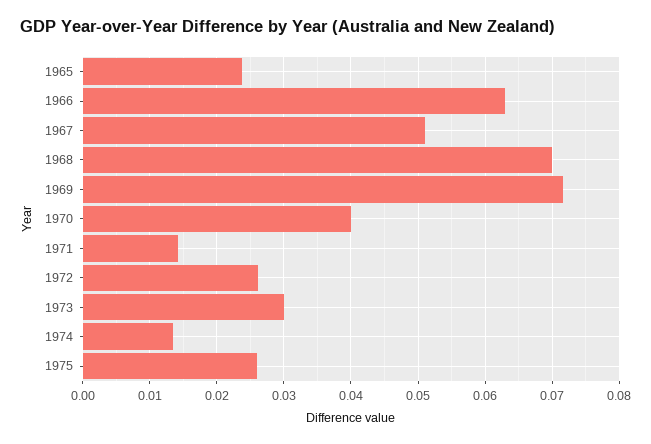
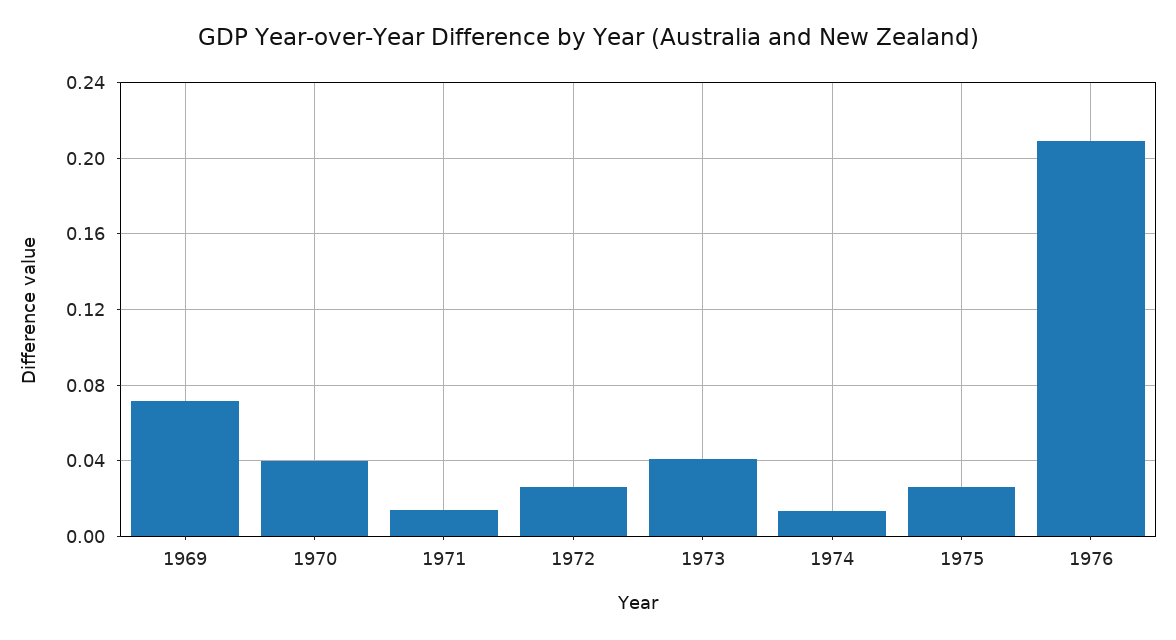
1965: 0.024 -> none
1966: 0.063 -> none
1967: 0.051 -> none
1968: 0.07 -> none
1973: 0.03 -> 0.04
1976: none -> 0.21

